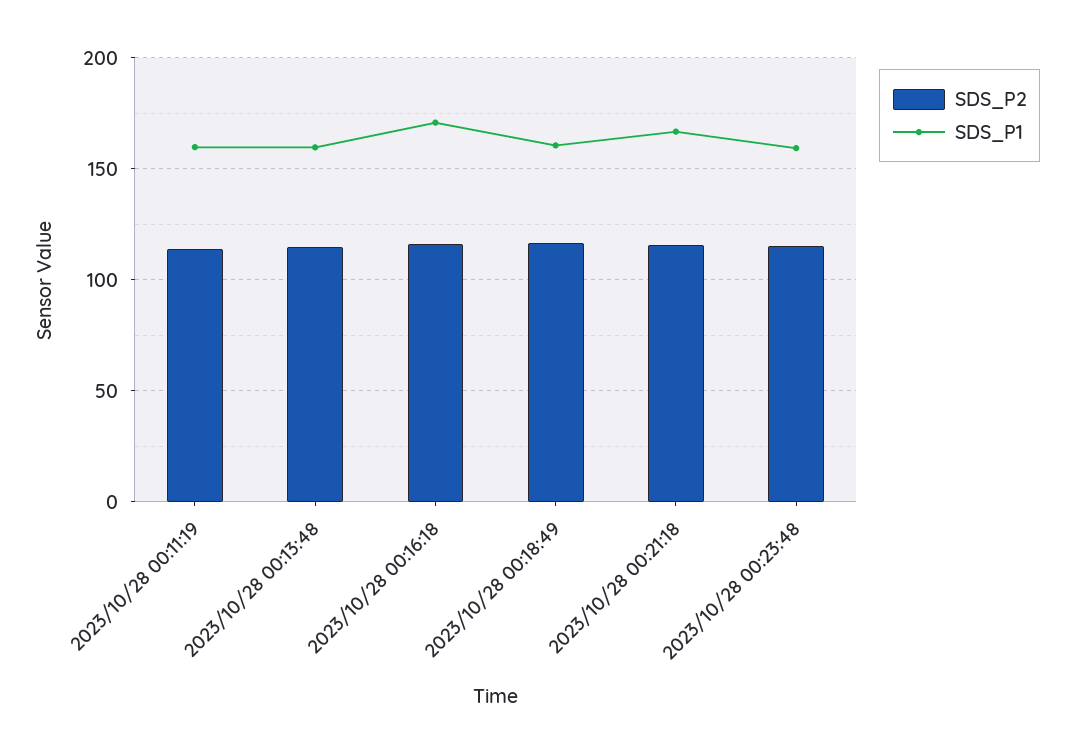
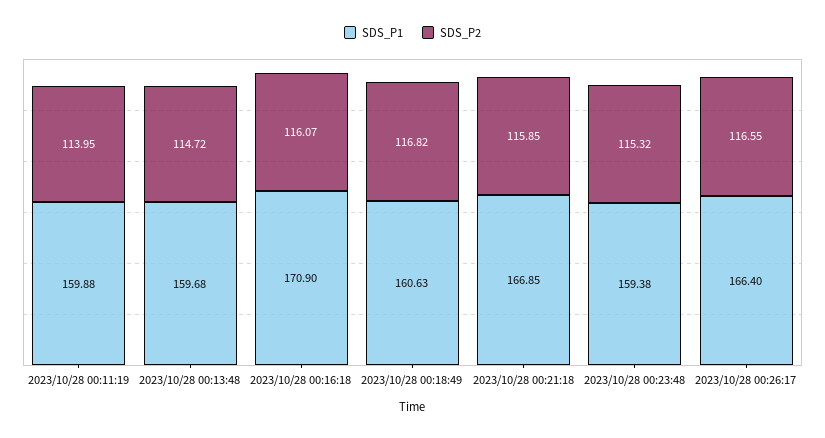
SDS_P1, 2023/10/28 00:26:17: none -> 166.4
SDS_P2, 2023/10/28 00:26:17: none -> 116.55

